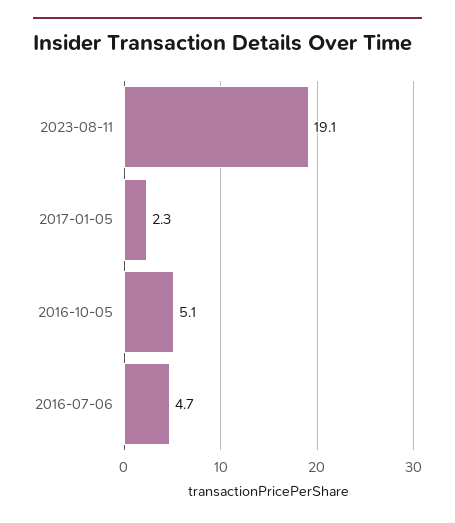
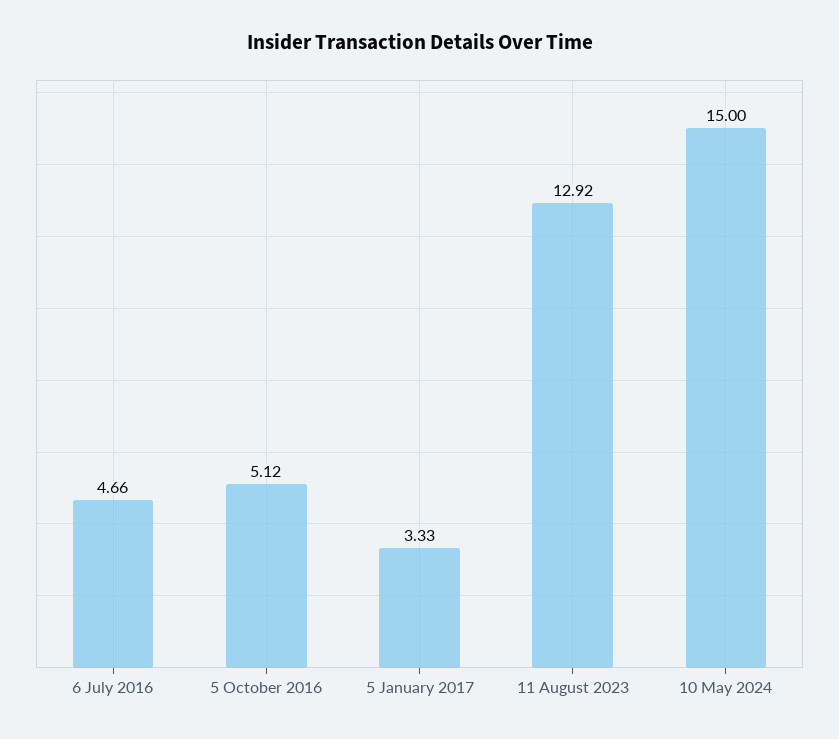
2023-08-11: 19.1 -> 12.92
2017-01-05: 2.3 -> 3.33
10 May 2024: none -> 15

